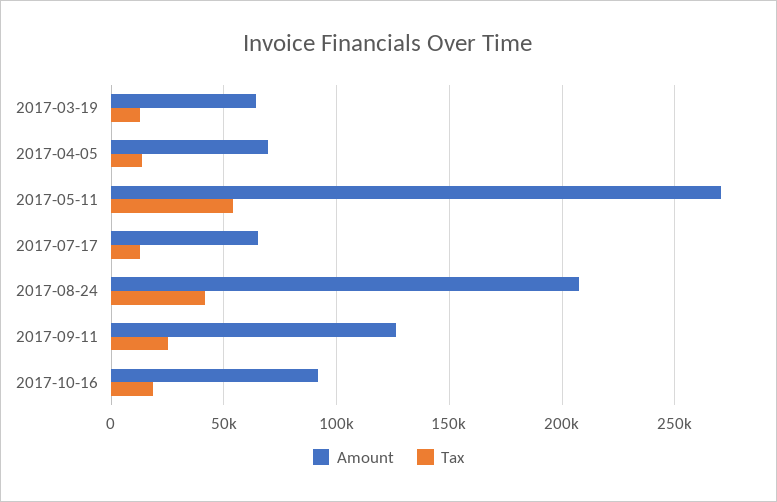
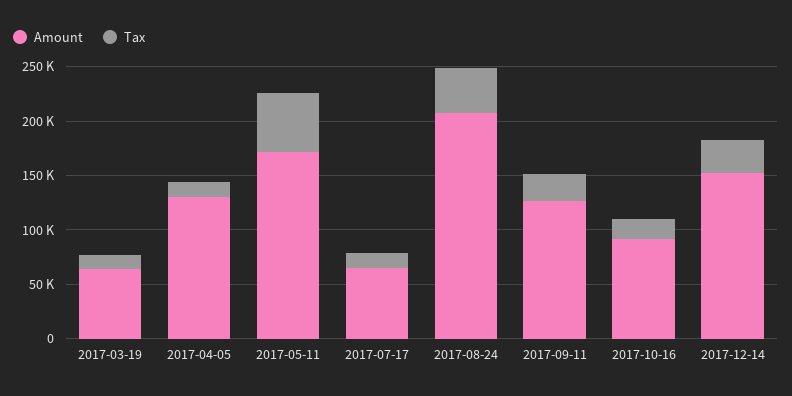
Amount, 2017-04-05: 70000 -> 130000
Amount, 2017-05-11: 270000 -> 170000
Amount, 2017-12-14: none -> 150000
Tax, 2017-12-14: none -> 30000

